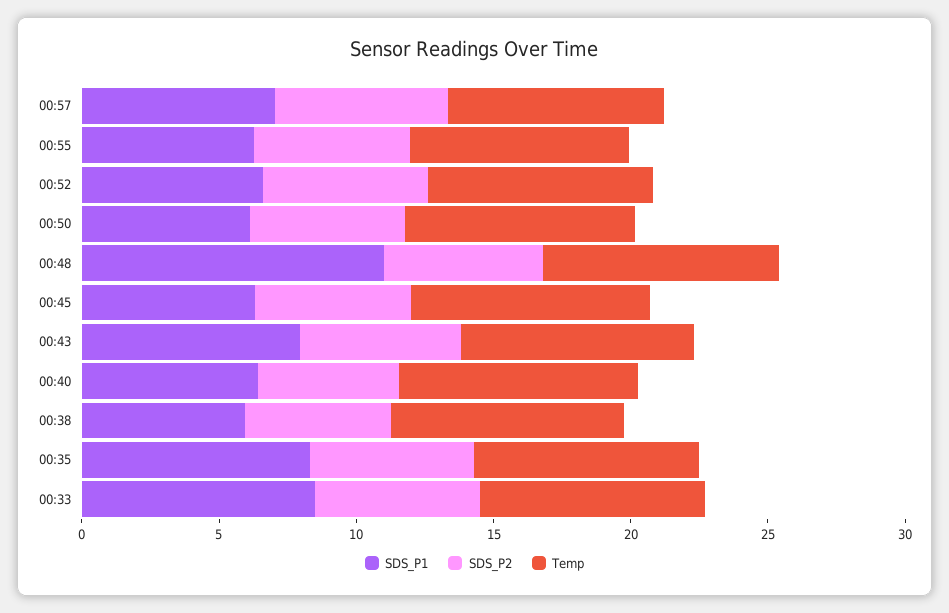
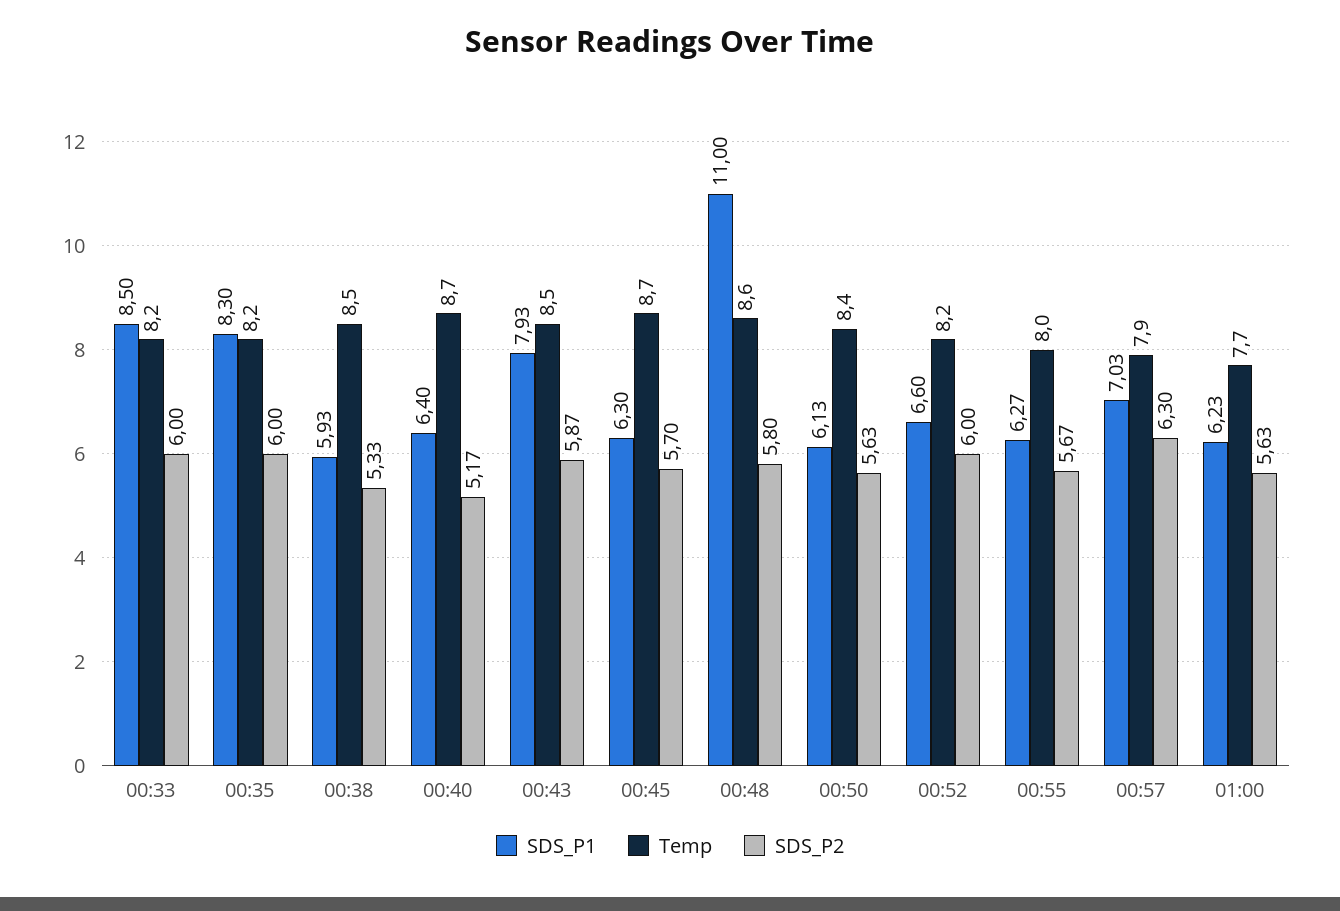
SDS_P1, 01:00: none -> 6.23
Temp, 01:00: none -> 7.7
SDS_P2, 01:00: none -> 5.63

